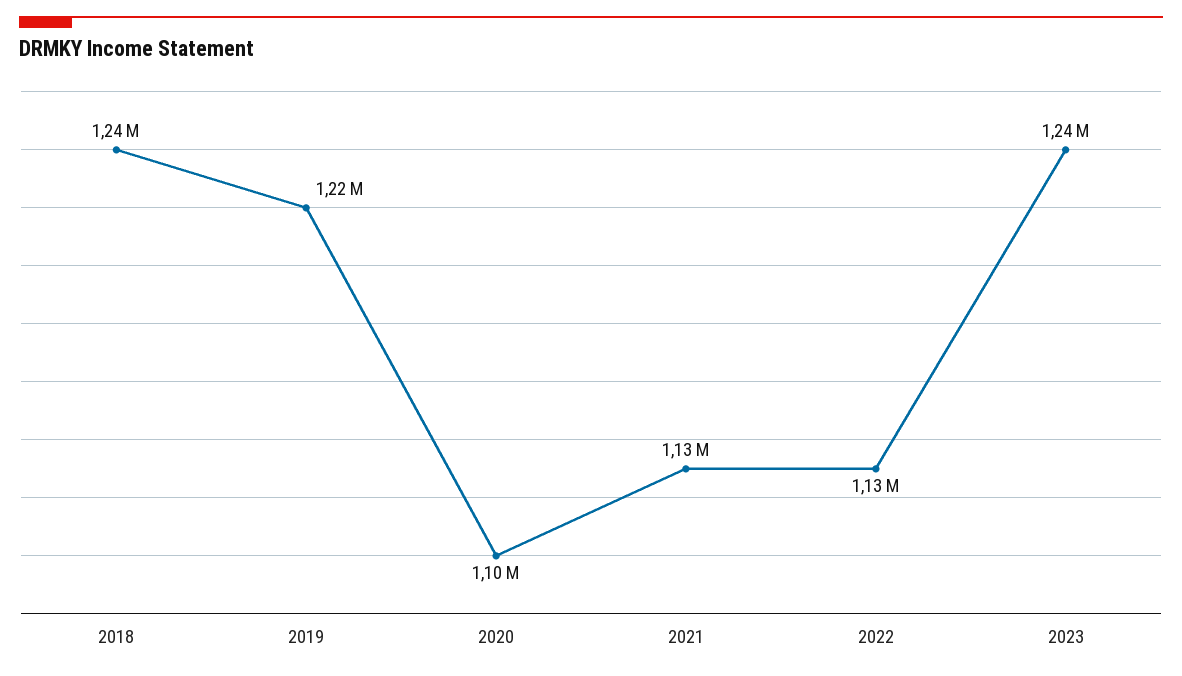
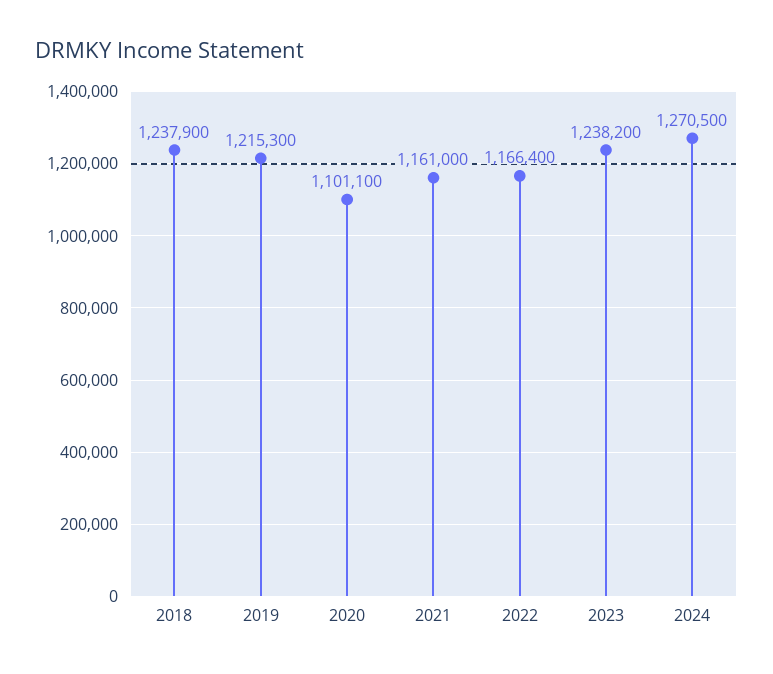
2021: 1130000 -> 1161000
2022: 1130000 -> 1166400
2024: none -> 1270500

